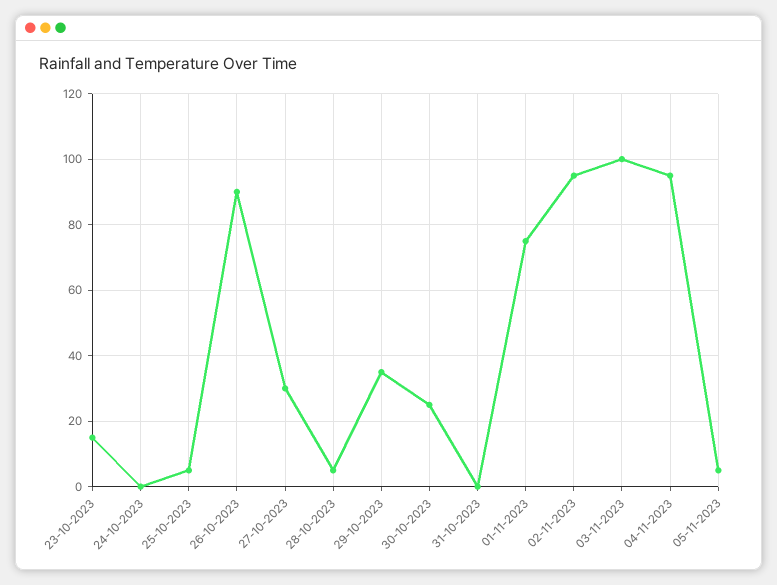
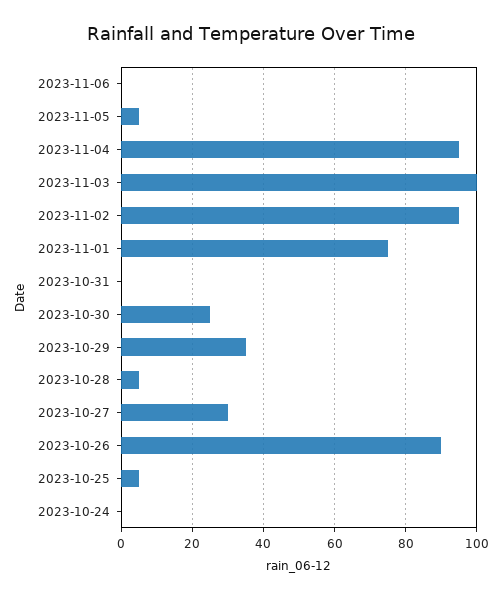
23-10-2023: 15 -> none
2023-11-06: none -> 0

